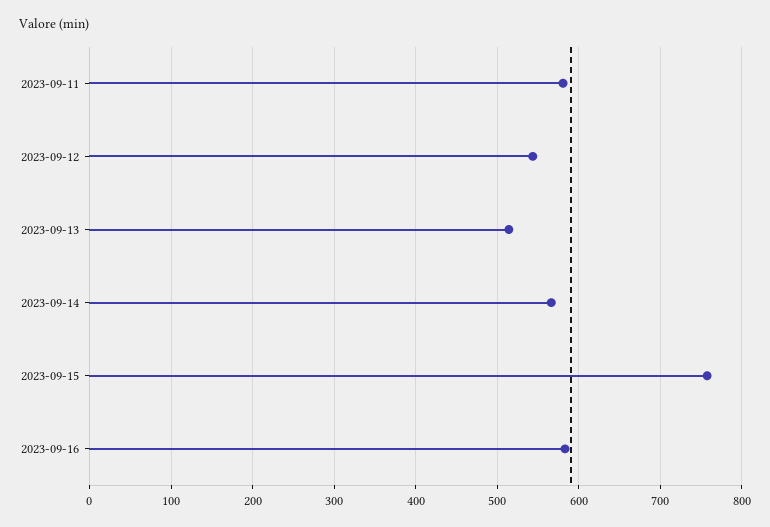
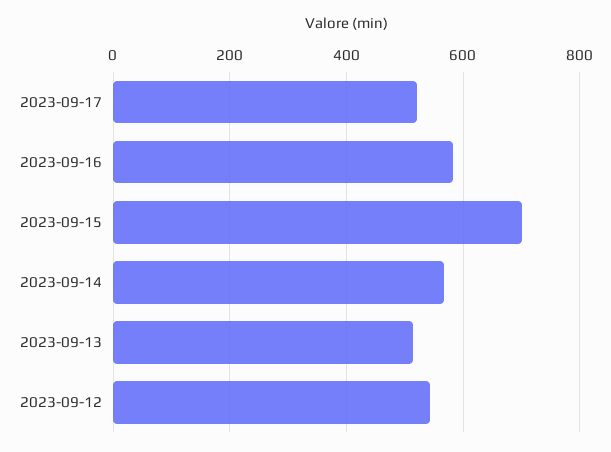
2023-09-11: 580 -> none
2023-09-15: 760 -> 700
2023-09-17: none -> 520

